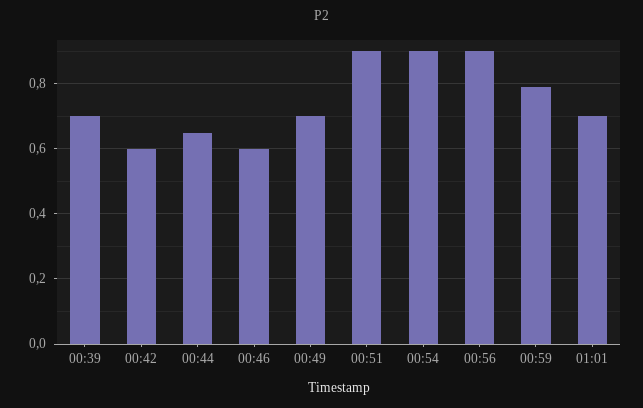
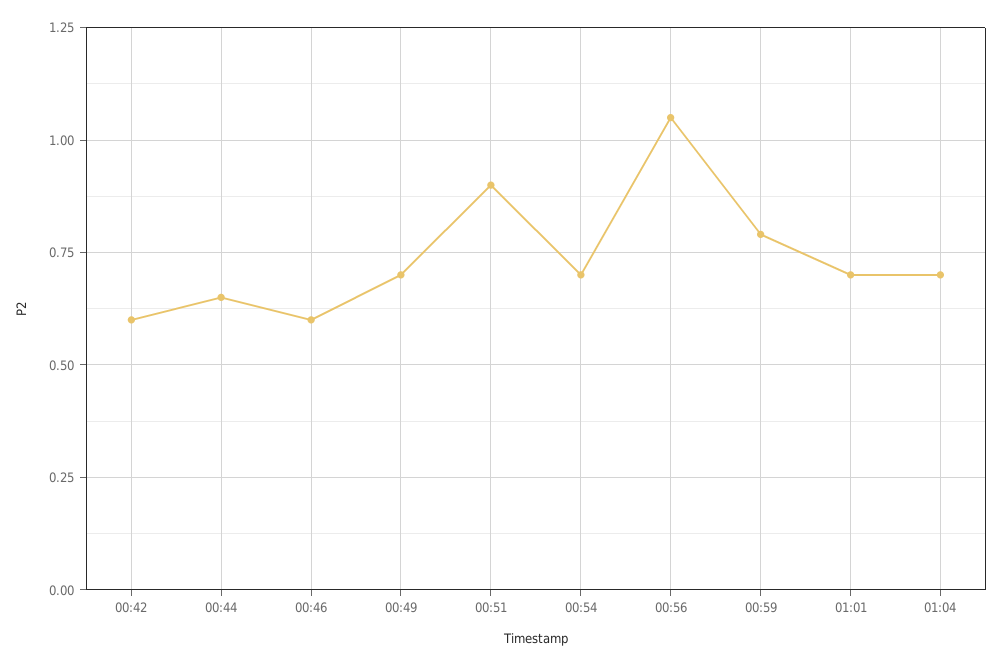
00:39: 0.7 -> none
00:54: 0.9 -> 0.7
00:56: 0.9 -> 1.05
01:04: none -> 0.7

